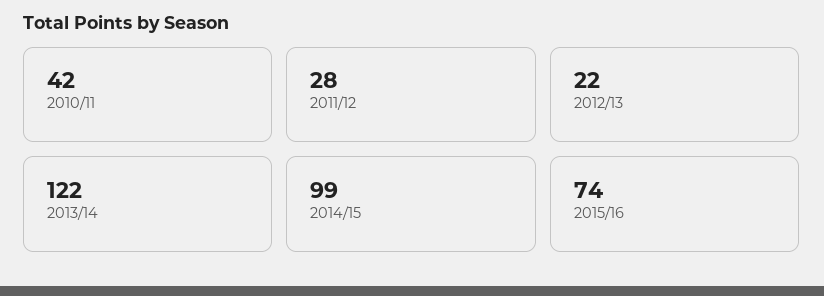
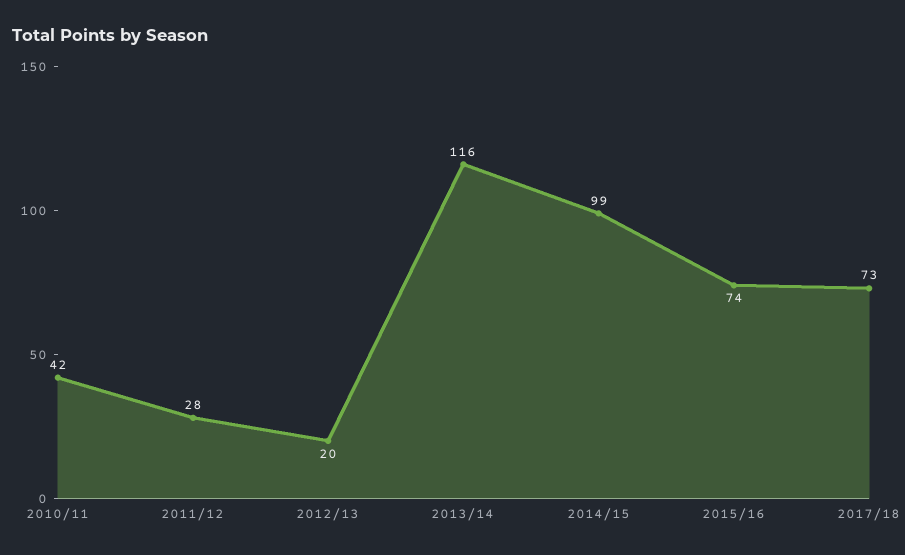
2012/13: 22 -> 20
2013/14: 122 -> 116
2017/18: none -> 73

